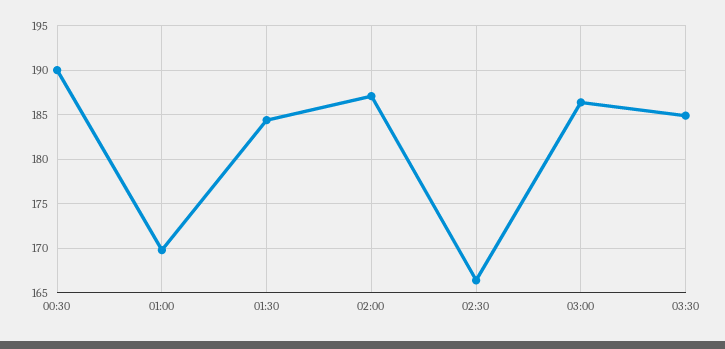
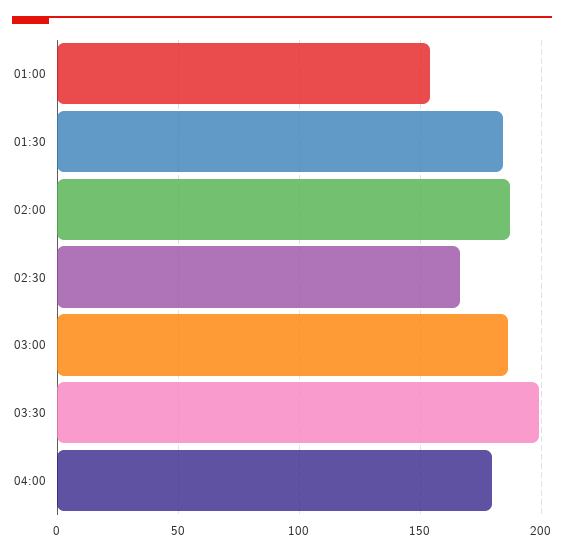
00:30: 190 -> none
01:00: 170 -> 155
03:30: 185 -> 200
04:00: none -> 180

